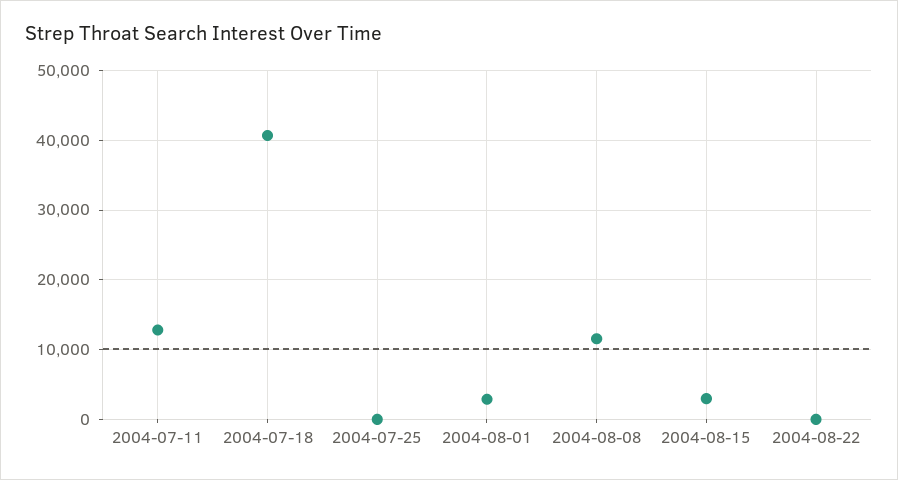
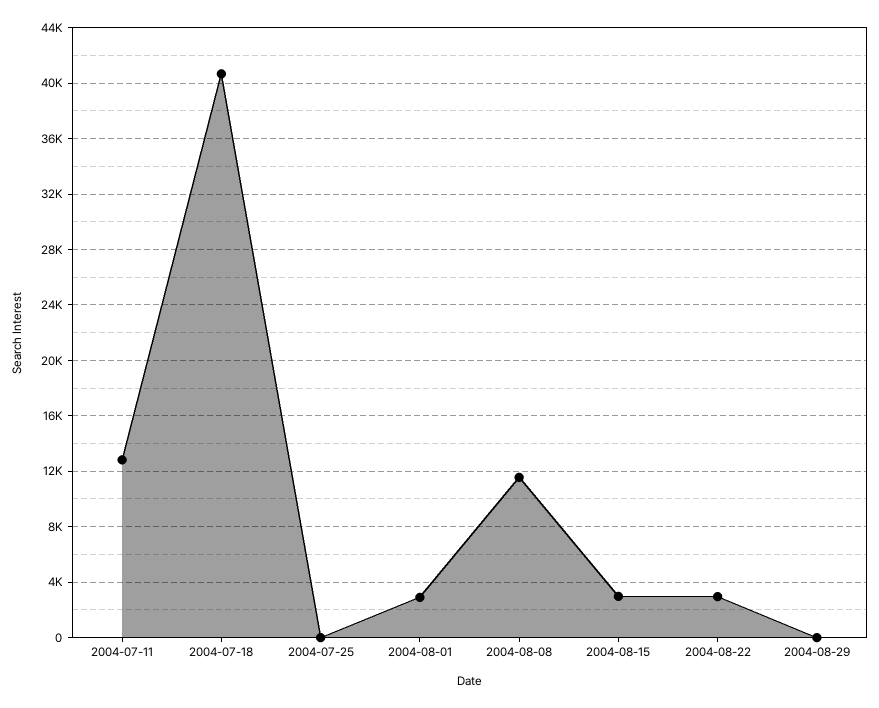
2004-08-22: 0 -> 3000
2004-08-29: none -> 0

